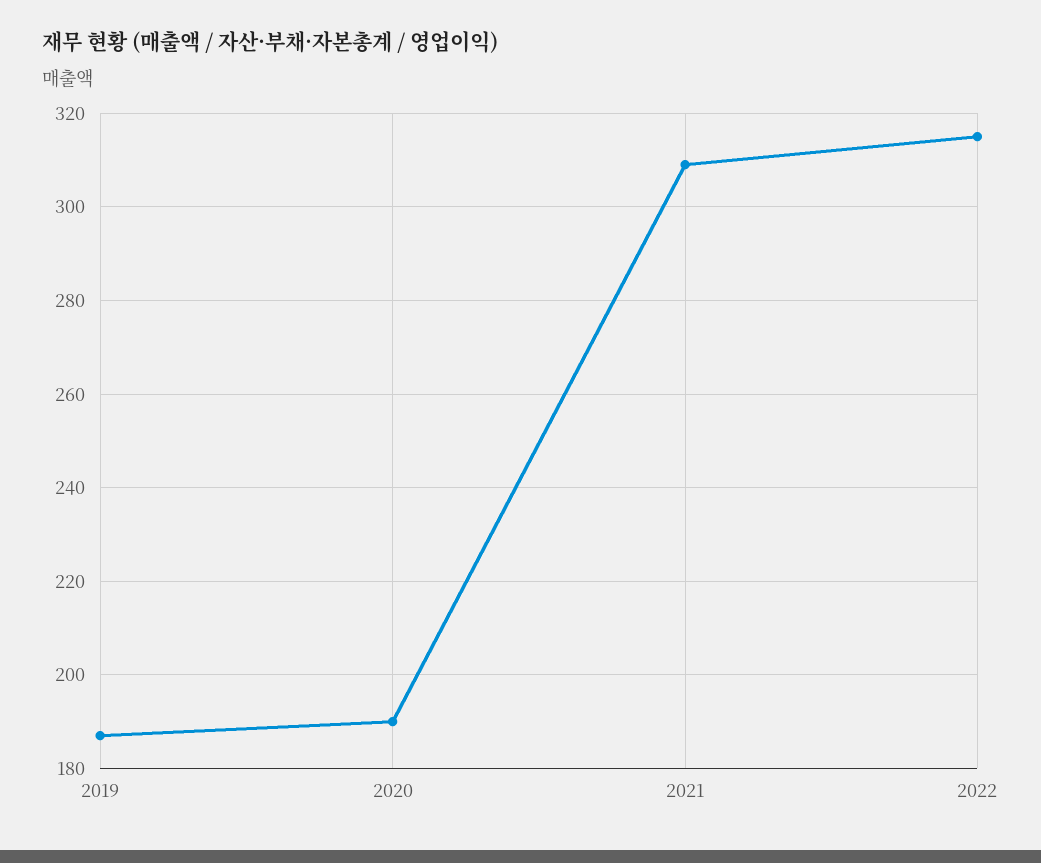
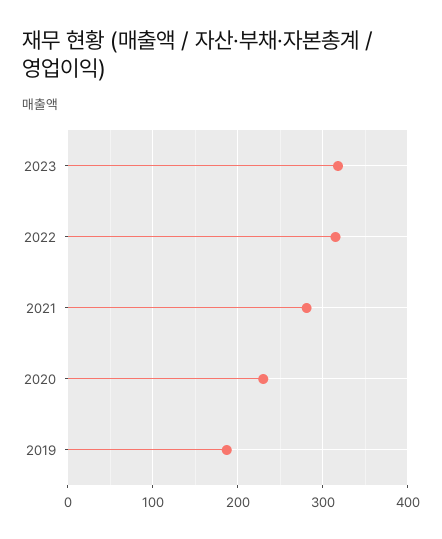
2020: 190 -> 230
2021: 310 -> 280
2023: none -> 320

